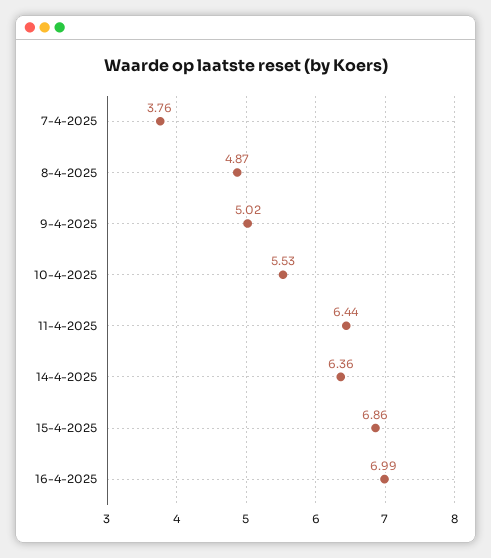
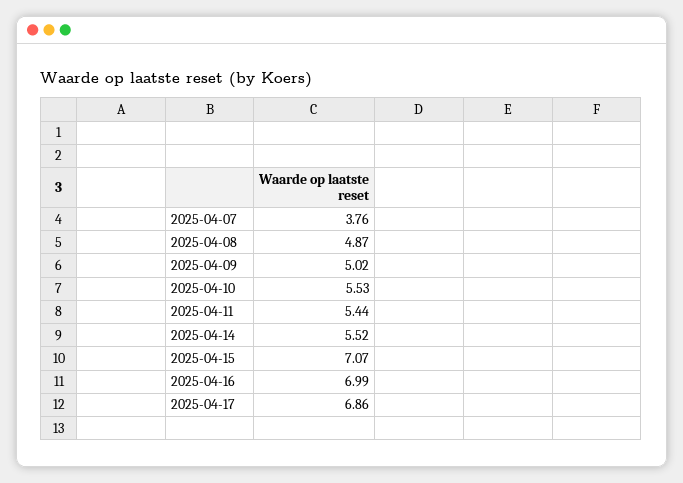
11-4-2025: 6.44 -> 5.44
14-4-2025: 6.36 -> 5.52
15-4-2025: 6.86 -> 7.07
2025-04-17: none -> 6.86

